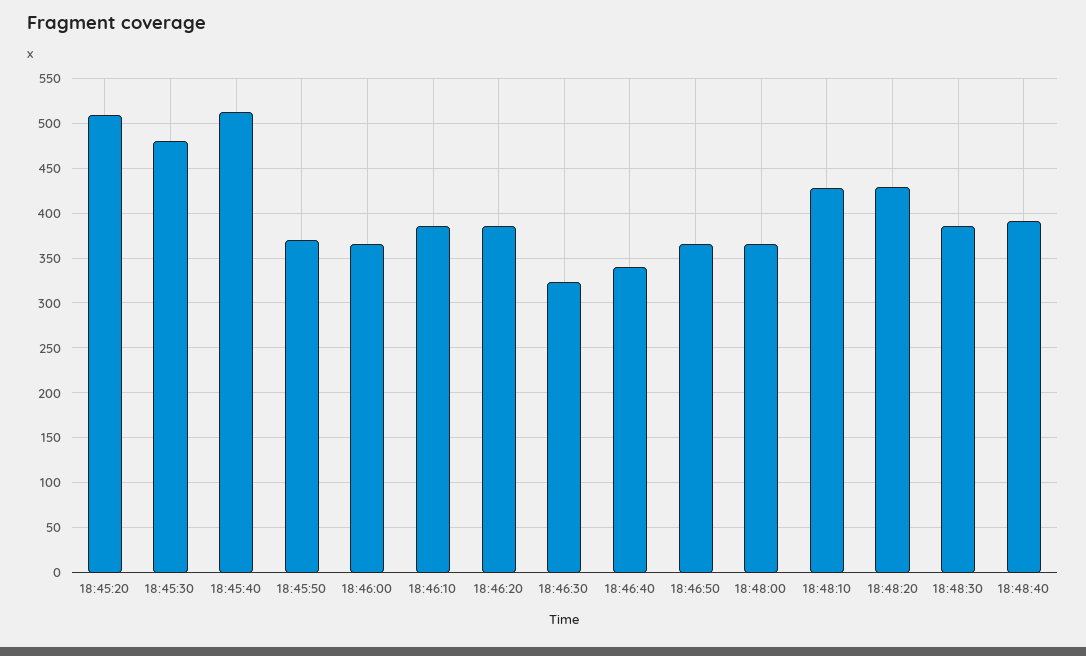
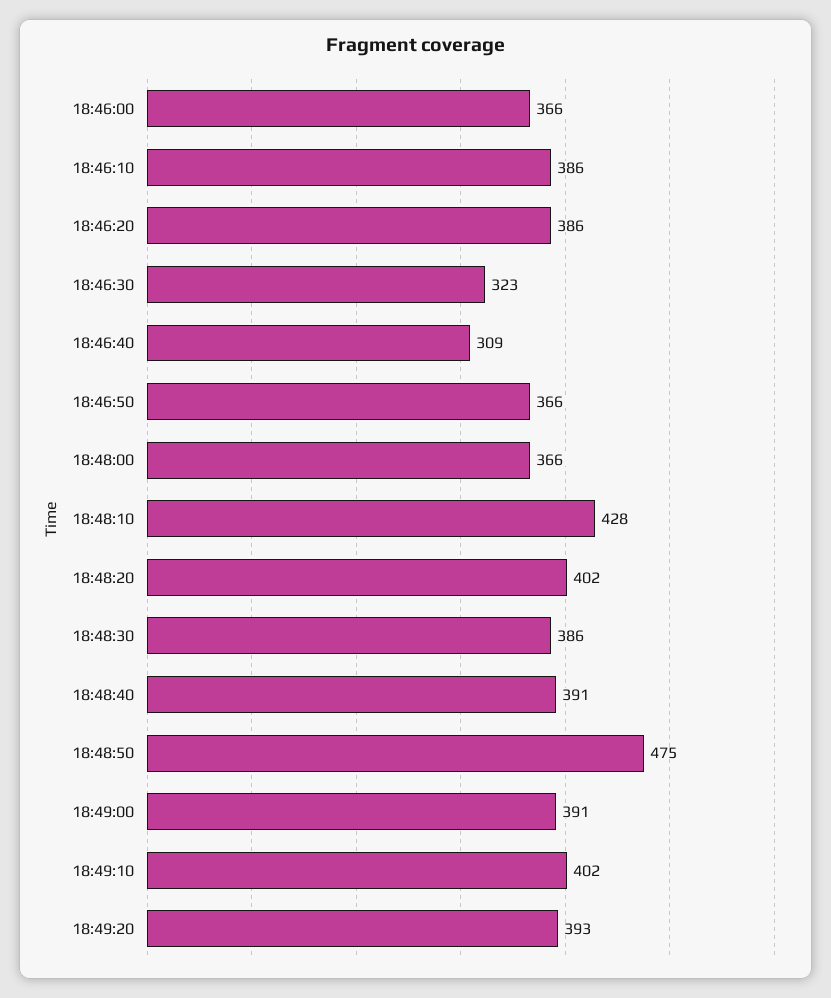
18:45:20: 510 -> none
18:45:30: 480 -> none
18:45:40: 510 -> none
18:45:50: 370 -> none
18:46:40: 340 -> 309
18:48:20: 430 -> 402
18:48:50: none -> 475
18:49:00: none -> 391
18:49:10: none -> 402
18:49:20: none -> 393

